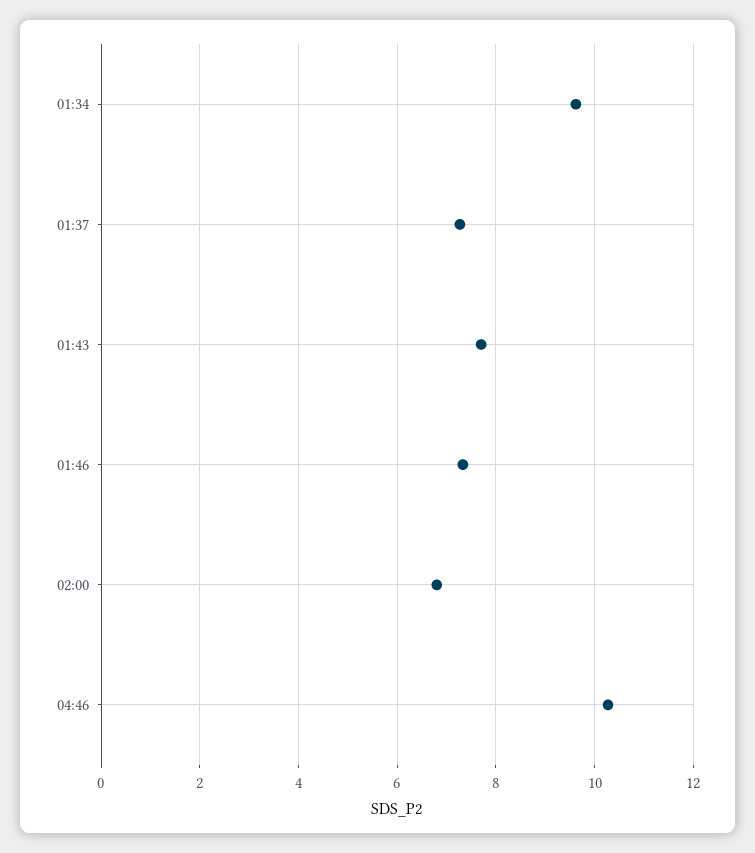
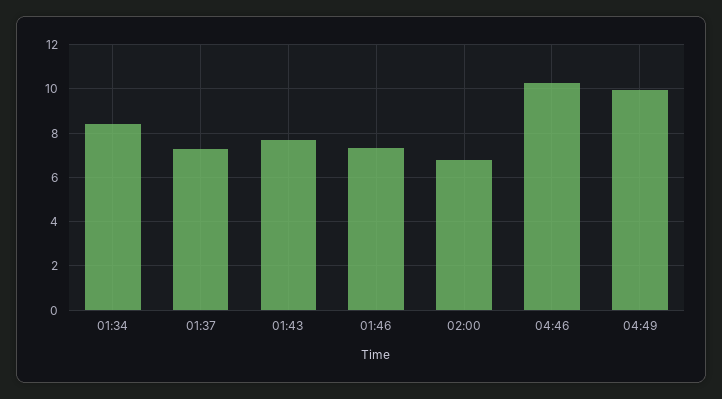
01:34: 9.6 -> 8.5
04:49: none -> 10

